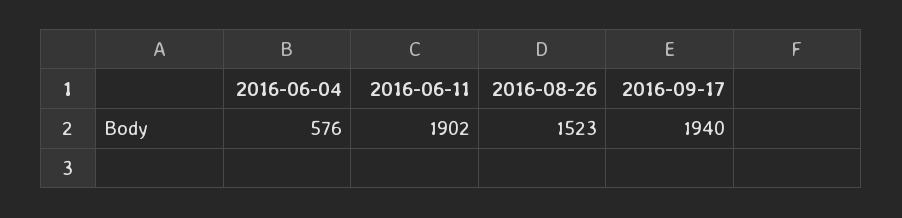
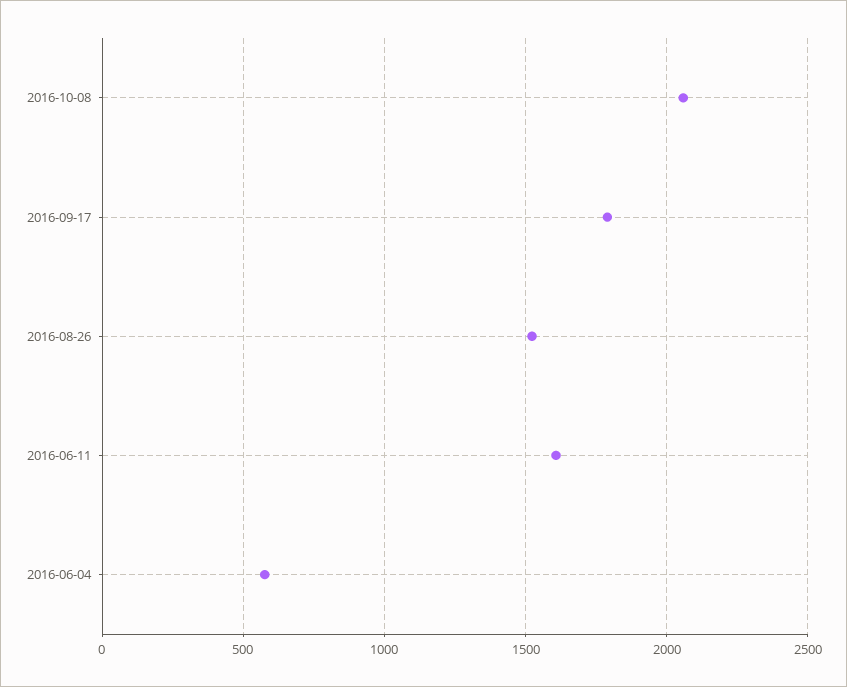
2016-06-11: 1902 -> 1600
2016-09-17: 1940 -> 1800
2016-10-08: none -> 2050

